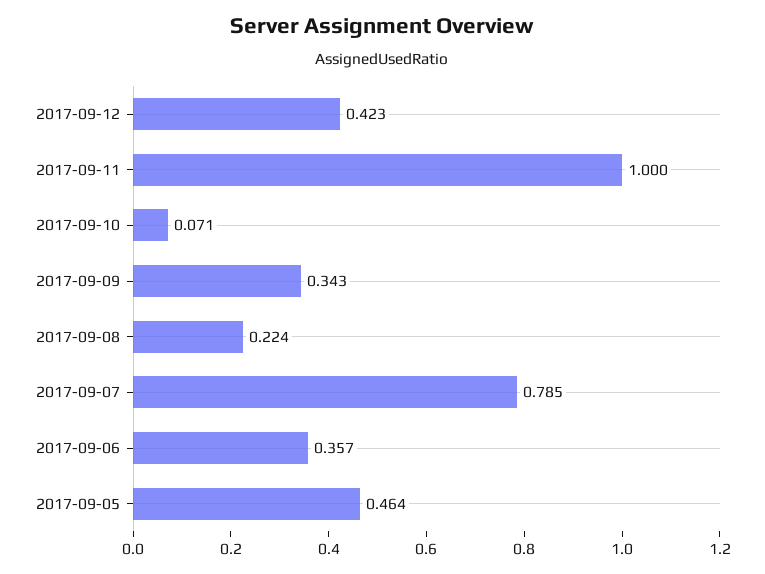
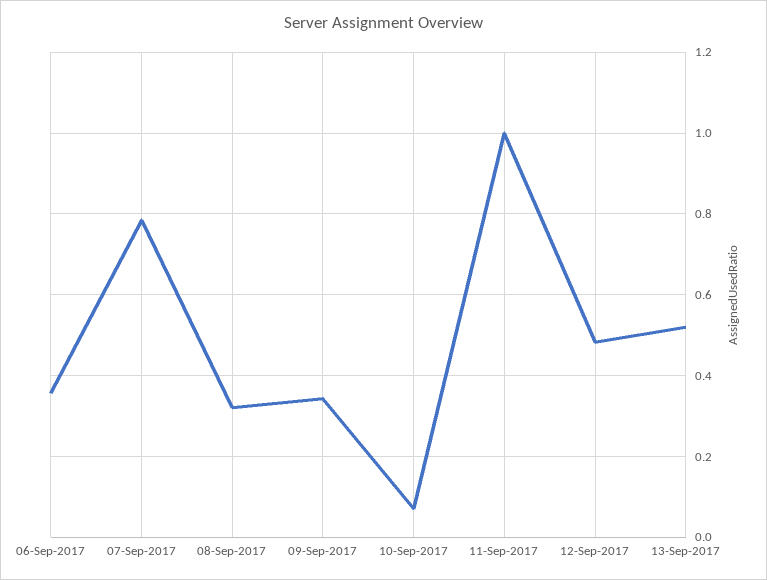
2017-09-12: 0.423 -> 0.48
2017-09-08: 0.224 -> 0.32
2017-09-05: 0.464 -> none
13-Sep-2017: none -> 0.52

